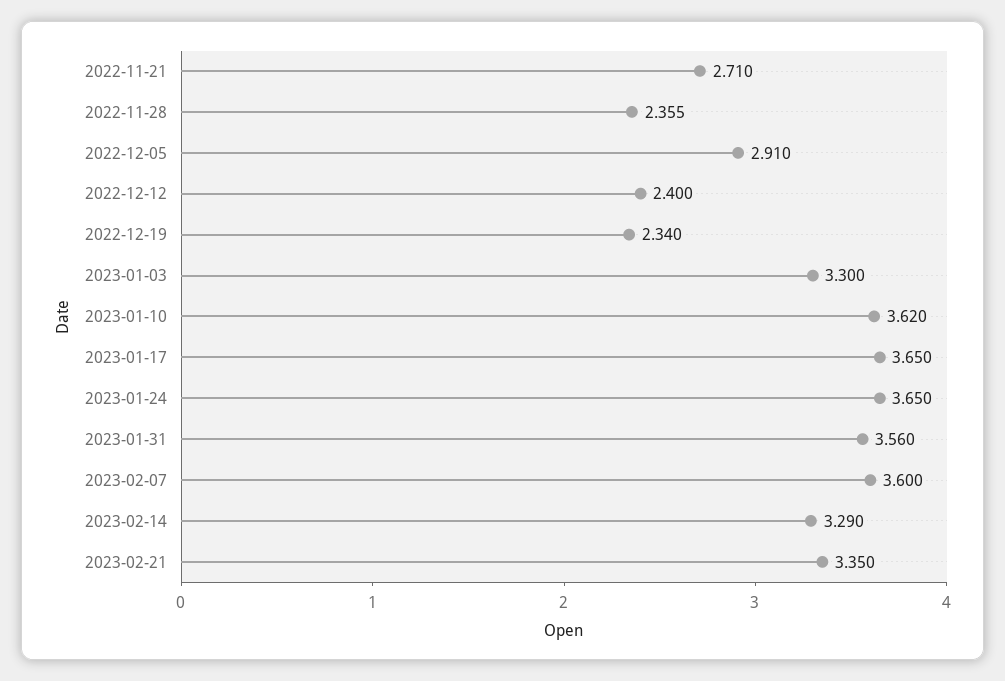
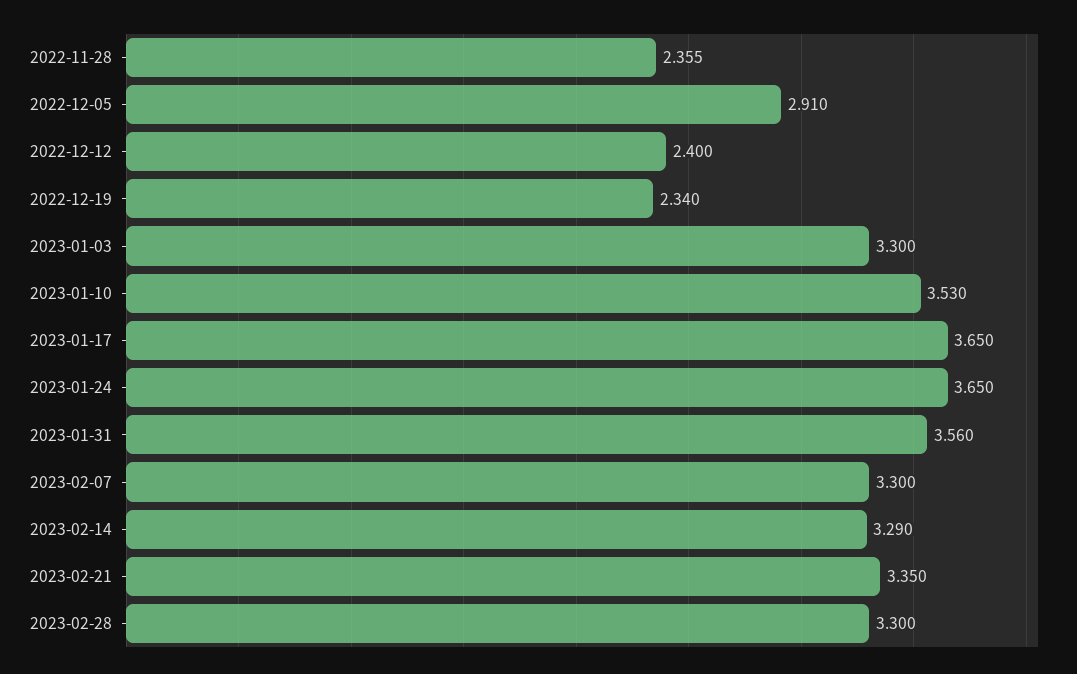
2022-11-21: 2.71 -> none
2023-01-10: 3.62 -> 3.53
2023-02-07: 3.6 -> 3.3
2023-02-28: none -> 3.3

